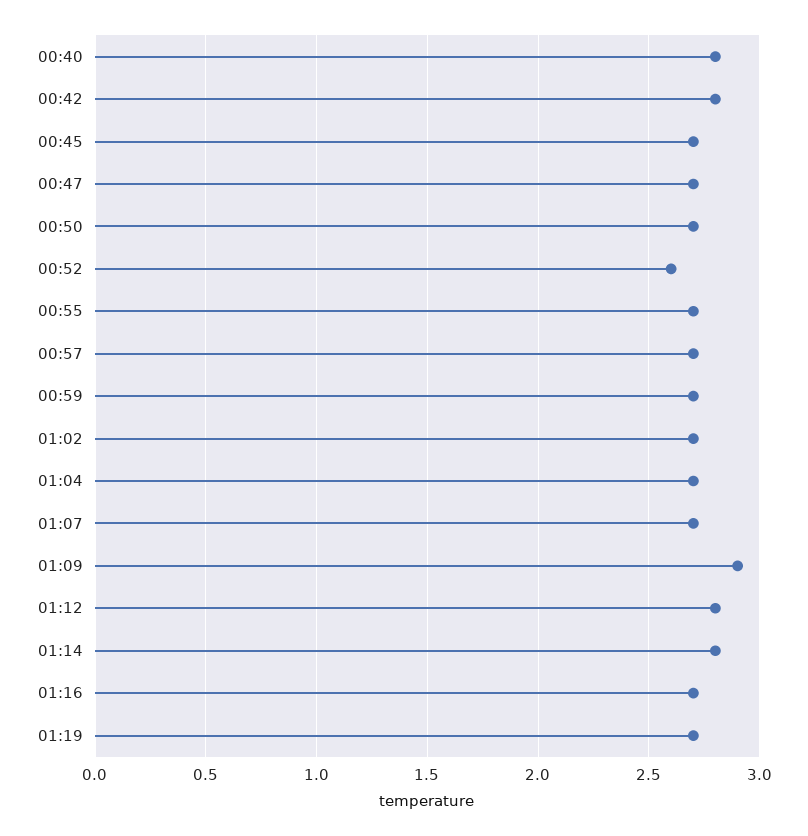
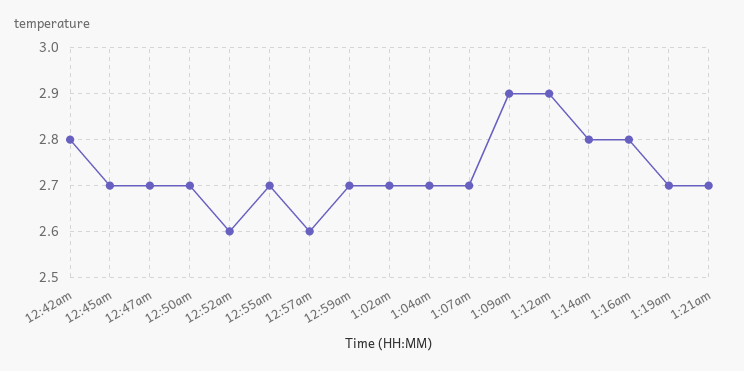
00:40: 2.8 -> none
00:57: 2.7 -> 2.6
01:12: 2.8 -> 2.9
01:16: 2.7 -> 2.8
1:21am: none -> 2.7

